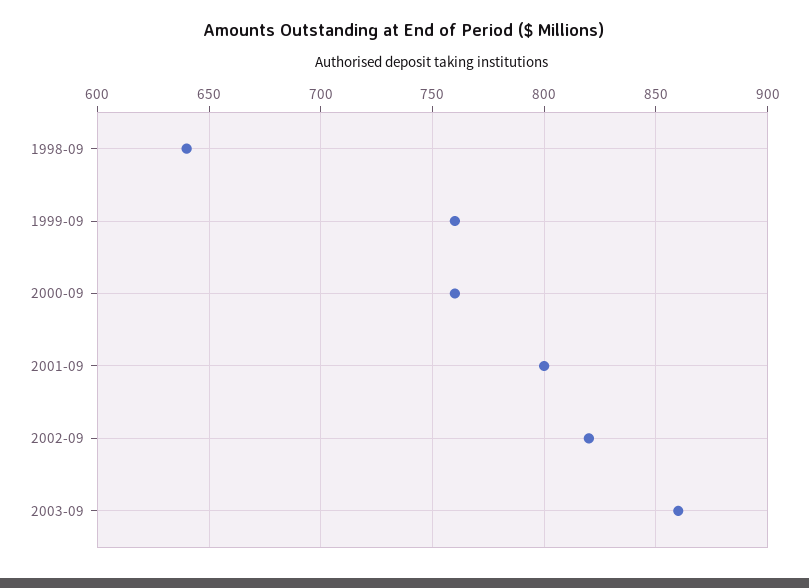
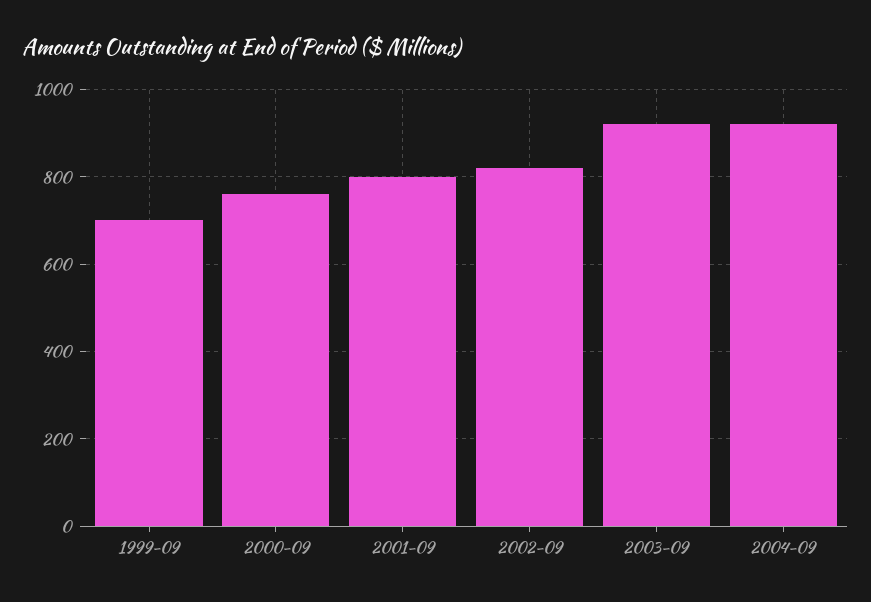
1998-09: 640 -> none
1999-09: 760 -> 700
2003-09: 860 -> 920
2004-09: none -> 920

